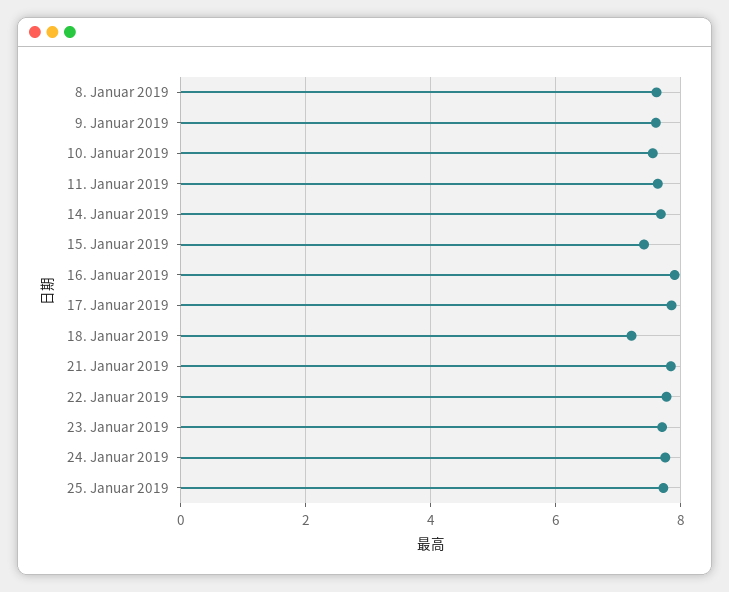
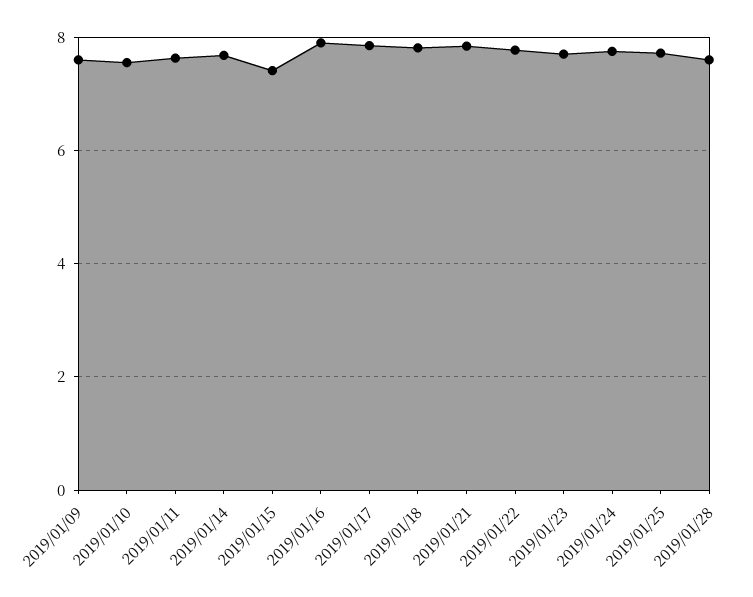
8. Januar 2019: 7.6 -> none
18. Januar 2019: 7.2 -> 7.8
2019/01/28: none -> 7.6

